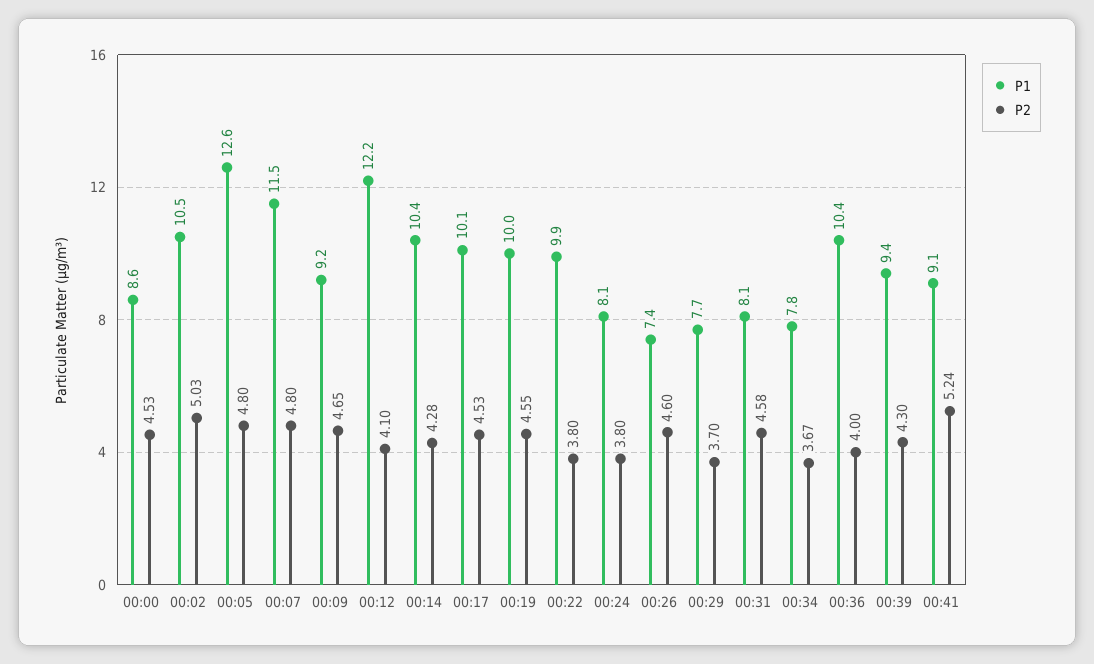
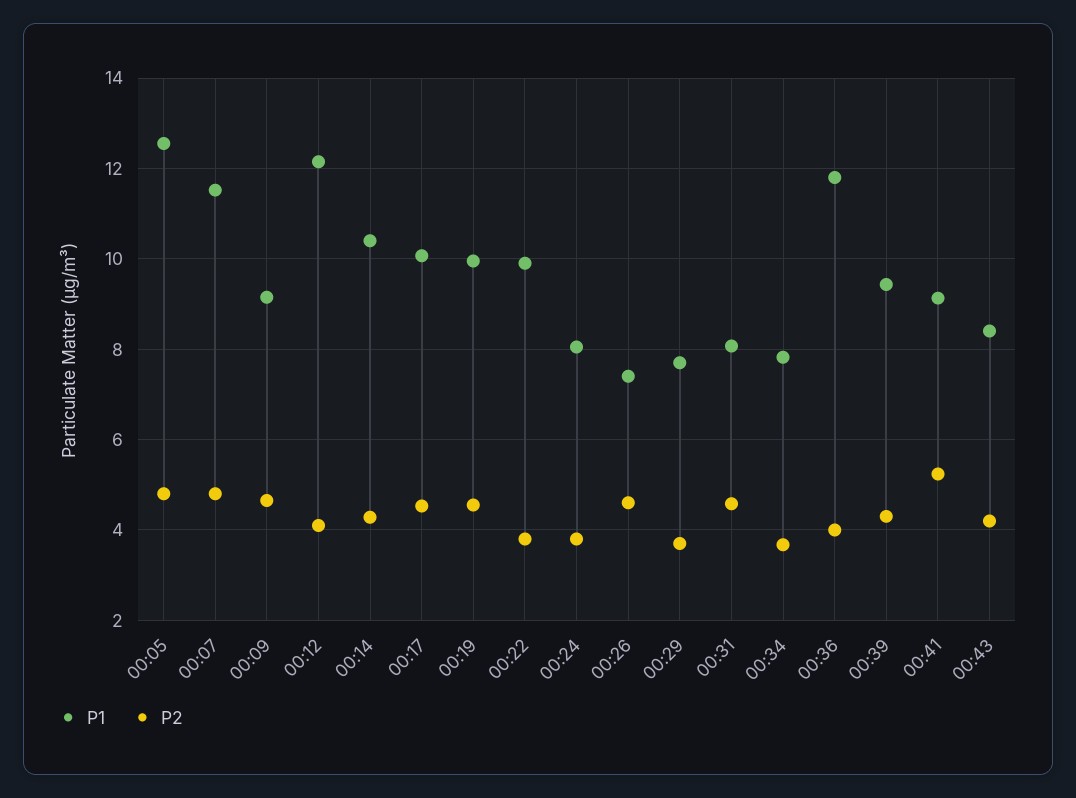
P1, 00:00: 8.6 -> none
P2, 00:00: 4.53 -> none
P1, 00:02: 10.5 -> none
P2, 00:02: 5.03 -> none
P1, 00:36: 10.4 -> 11.8
P1, 00:43: none -> 8.4
P2, 00:43: none -> 4.2

